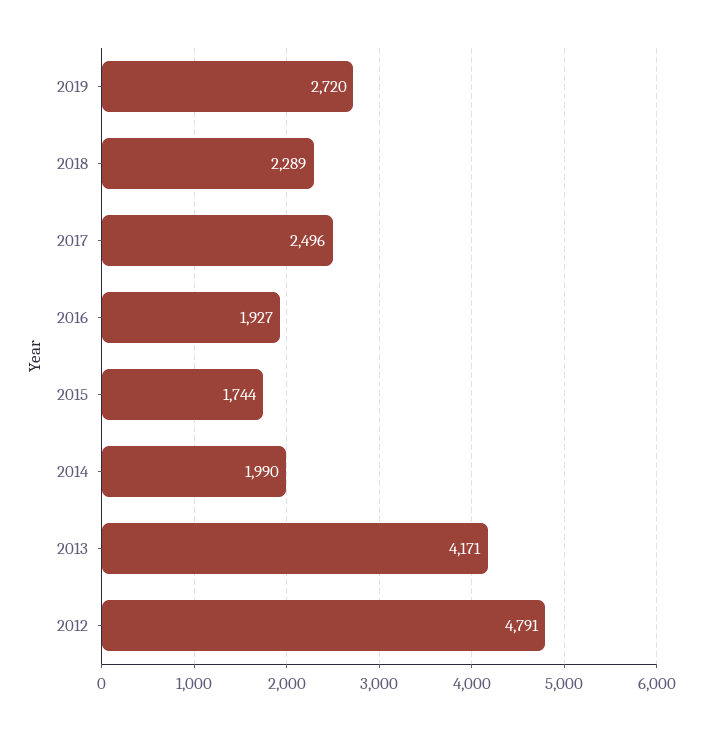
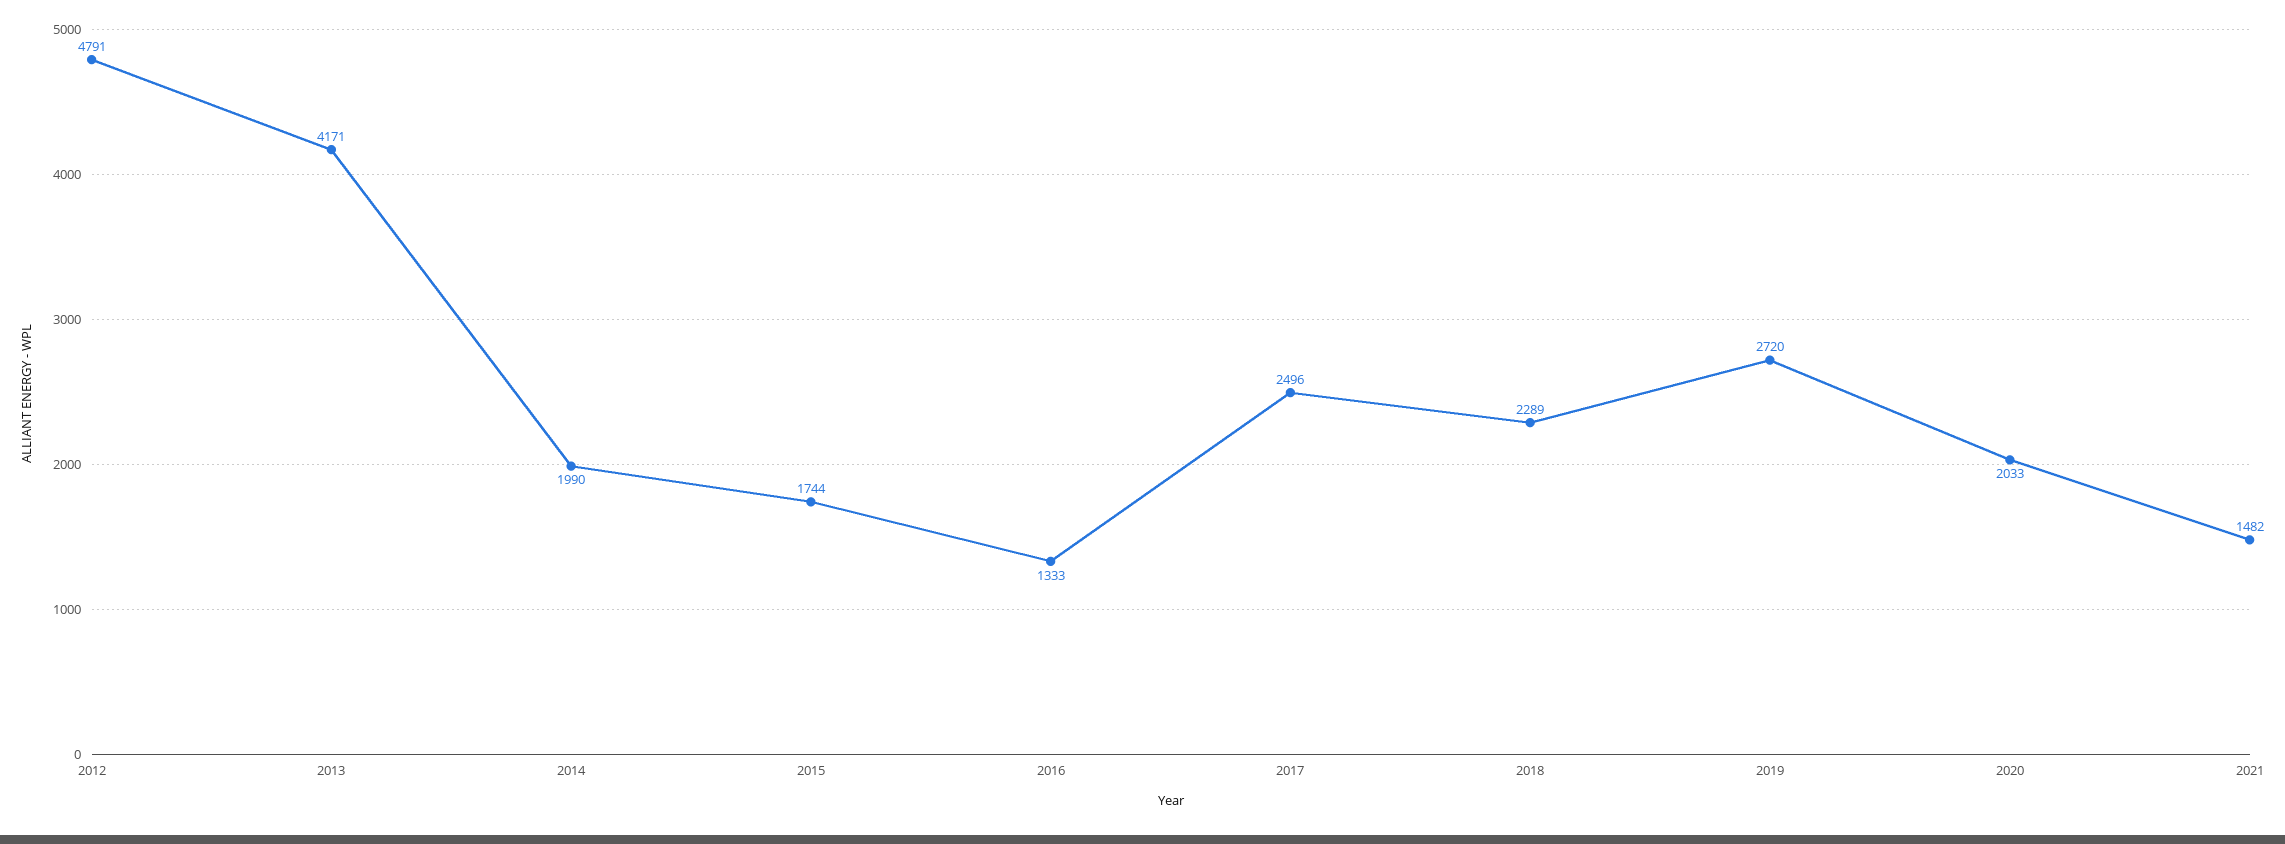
2016: 1927 -> 1333
2020: none -> 2033
2021: none -> 1482

